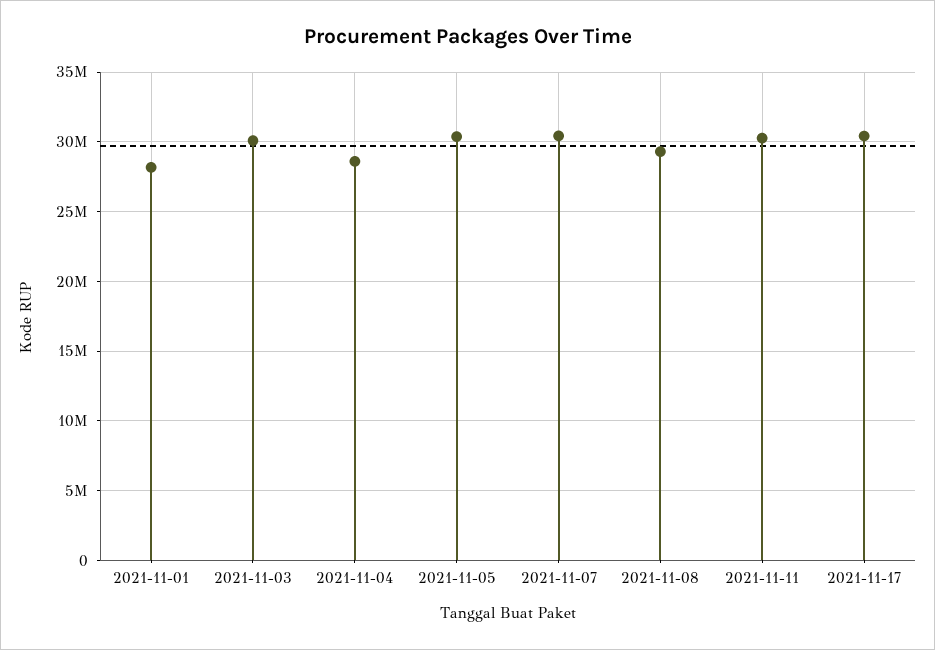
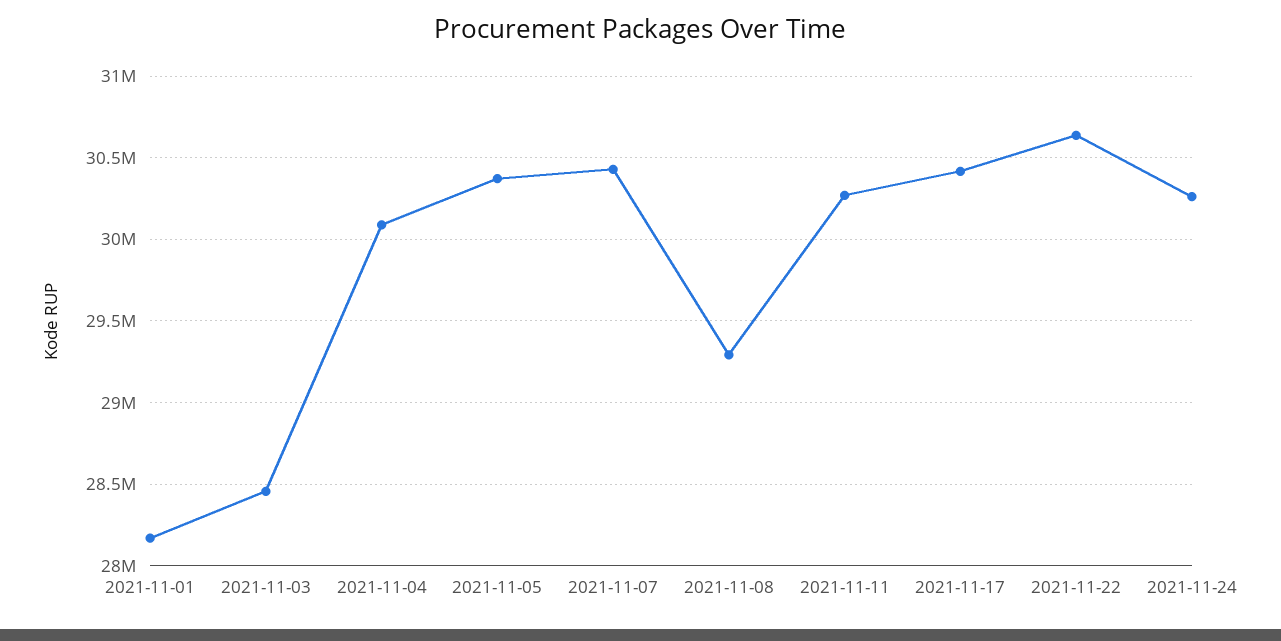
2021-11-03: 30000000 -> 28450000
2021-11-04: 28500000 -> 30100000
2021-11-22: none -> 30650000
2021-11-24: none -> 30250000

